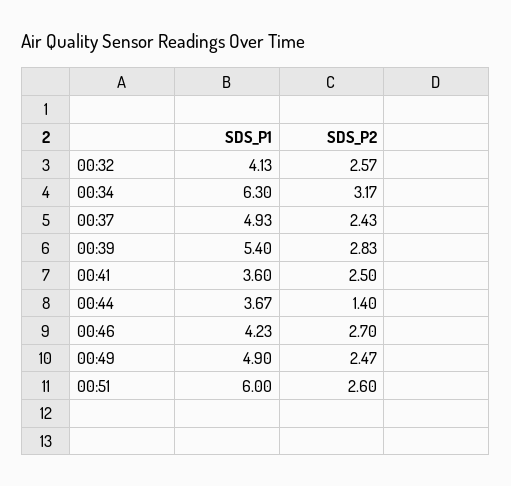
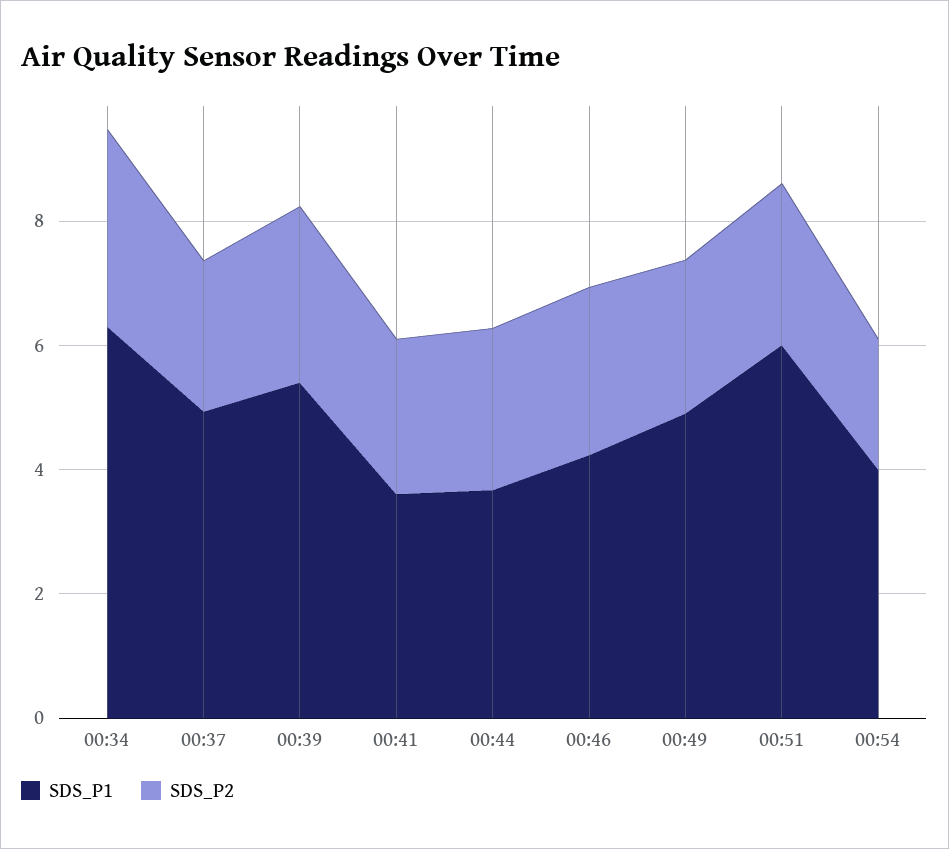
SDS_P1, 00:32: 4.13 -> none
SDS_P2, 00:32: 2.57 -> none
SDS_P2, 00:44: 1.4 -> 2.5
SDS_P1, 00:54: none -> 4
SDS_P2, 00:54: none -> 2

